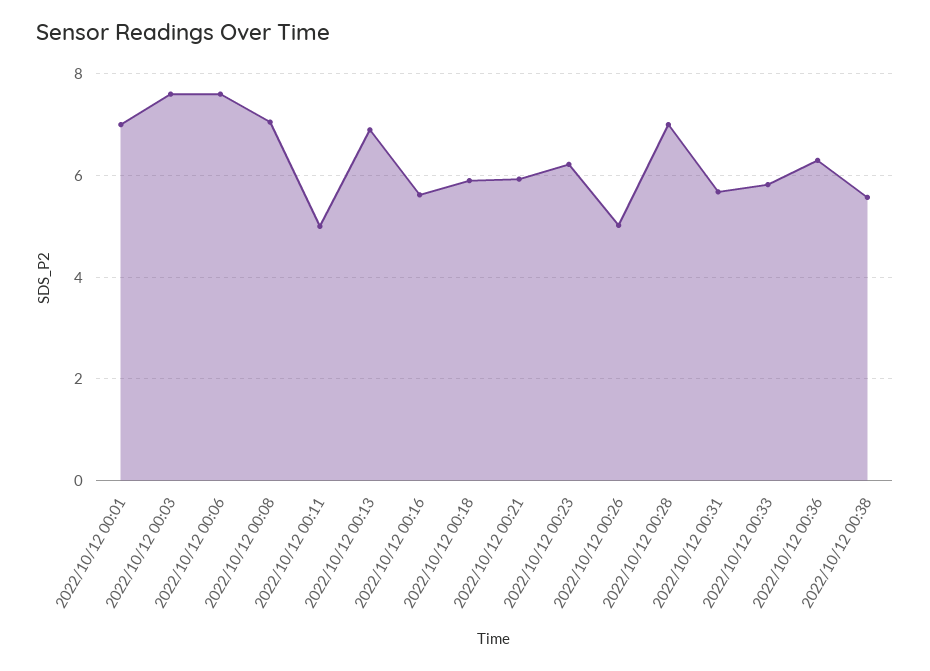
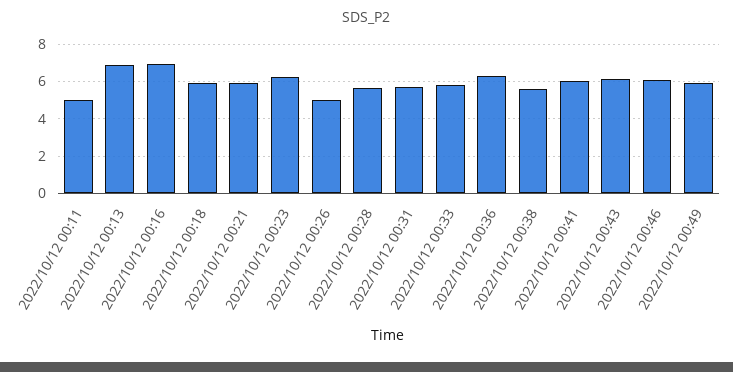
2022/10/12 00:01: 7 -> none
2022/10/12 00:03: 7.6 -> none
2022/10/12 00:06: 7.6 -> none
2022/10/12 00:08: 7 -> none
2022/10/12 00:16: 5.6 -> 7
2022/10/12 00:28: 7 -> 5.5
2022/10/12 00:41: none -> 6
2022/10/12 00:43: none -> 6
2022/10/12 00:46: none -> 6
2022/10/12 00:49: none -> 6

